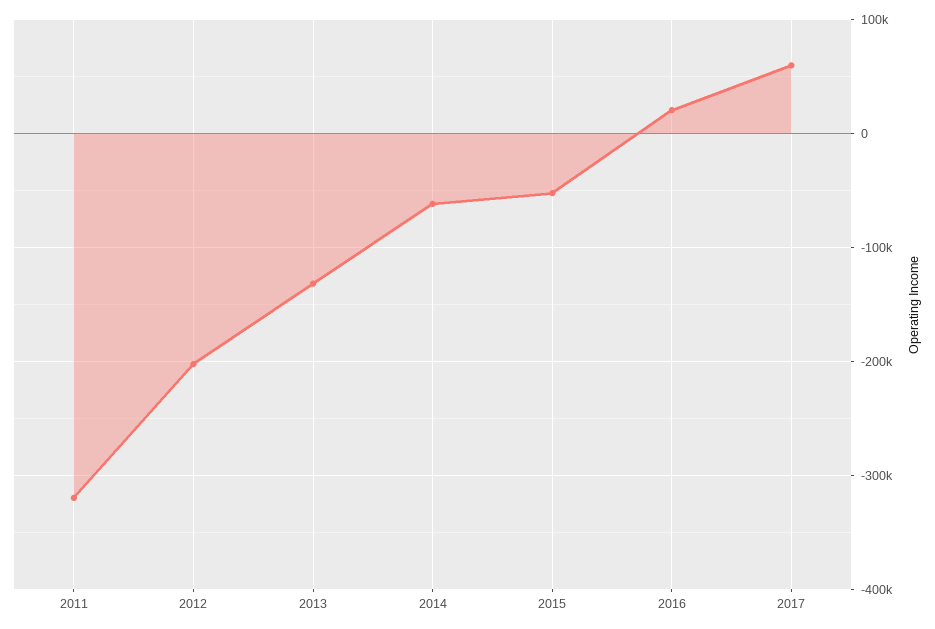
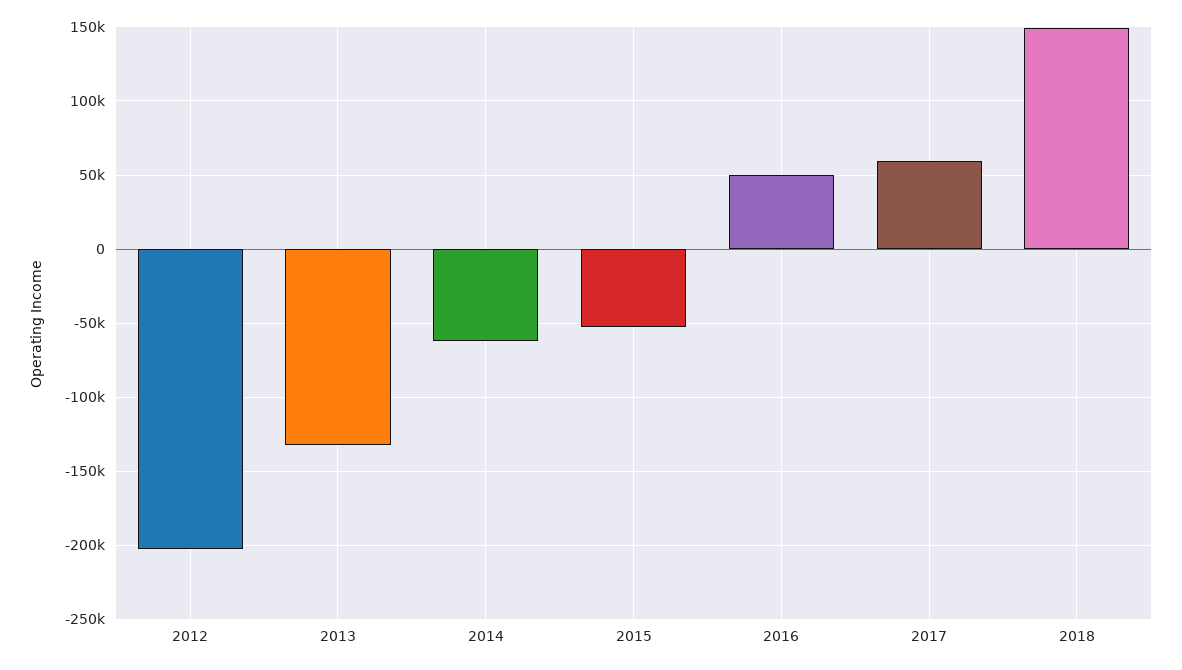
2011: -320000 -> none
2016: 20000 -> 50000
2018: none -> 150000

